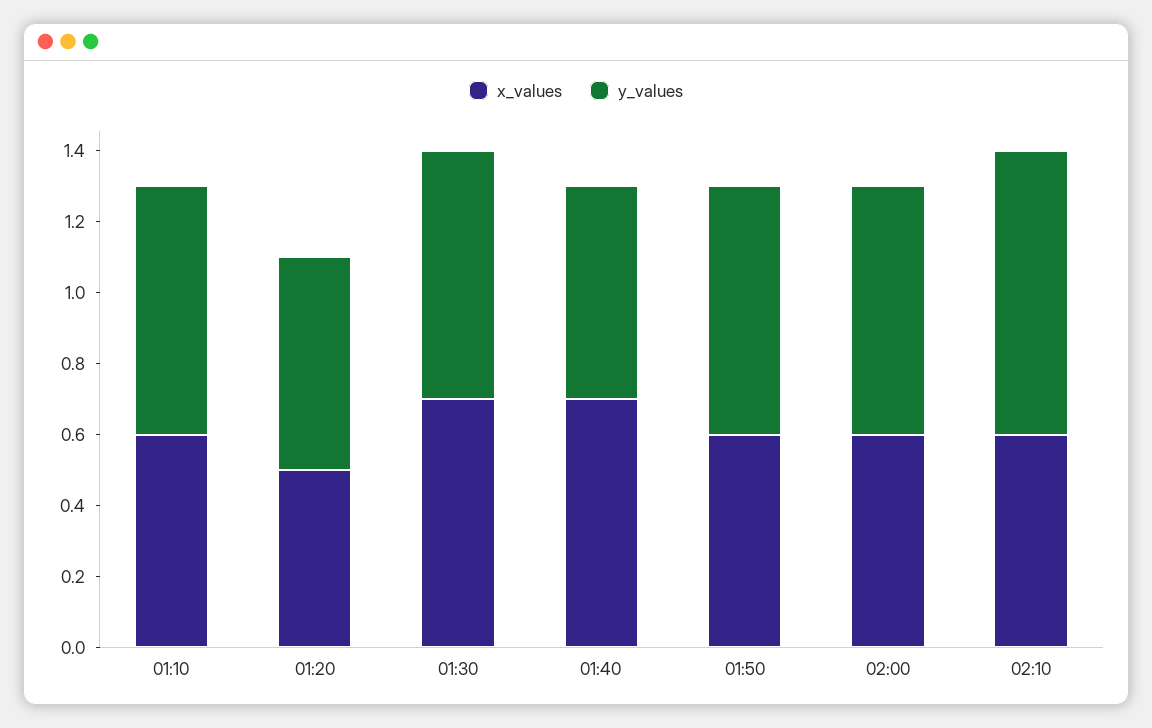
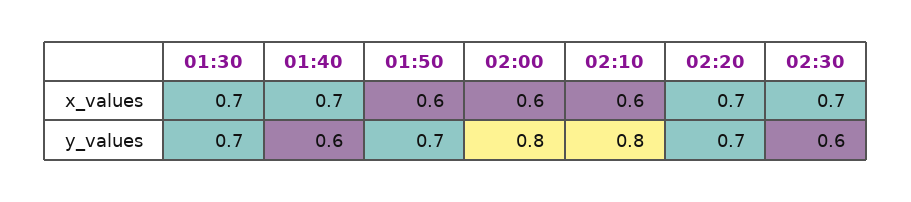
x_values, 01:10: 0.6 -> none
y_values, 01:10: 0.7 -> none
x_values, 01:20: 0.5 -> none
y_values, 01:20: 0.6 -> none
y_values, 02:00: 0.7 -> 0.8
x_values, 02:20: none -> 0.7
x_values, 02:30: none -> 0.7
y_values, 02:20: none -> 0.7
y_values, 02:30: none -> 0.6

